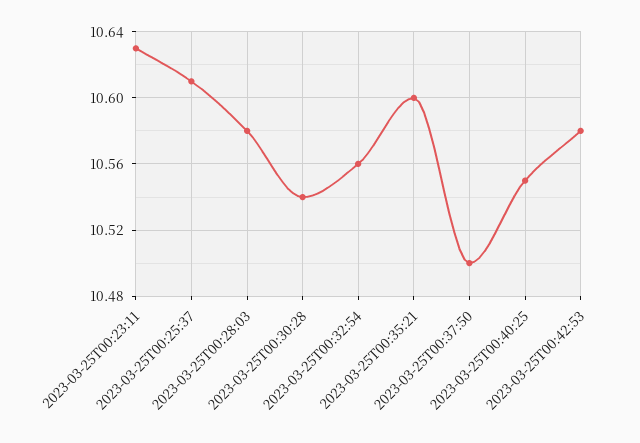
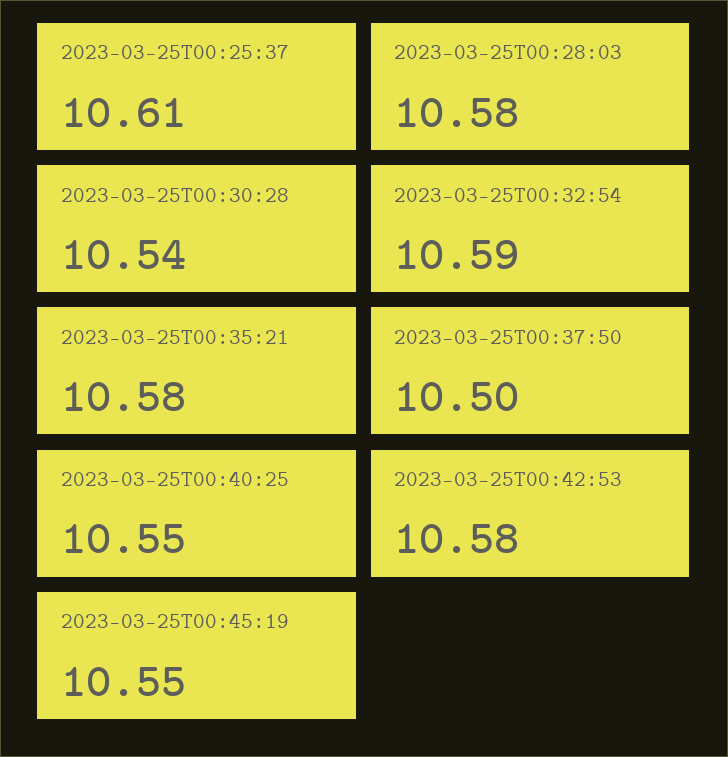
2023-03-25T00:23:11: 10.63 -> none
2023-03-25T00:32:54: 10.56 -> 10.59
2023-03-25T00:35:21: 10.6 -> 10.58
2023-03-25T00:45:19: none -> 10.55

